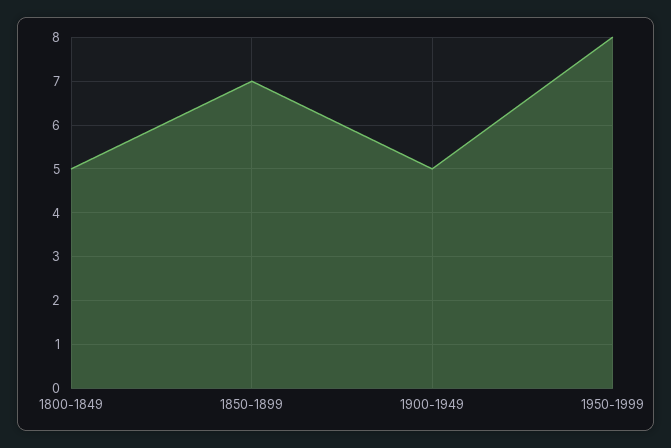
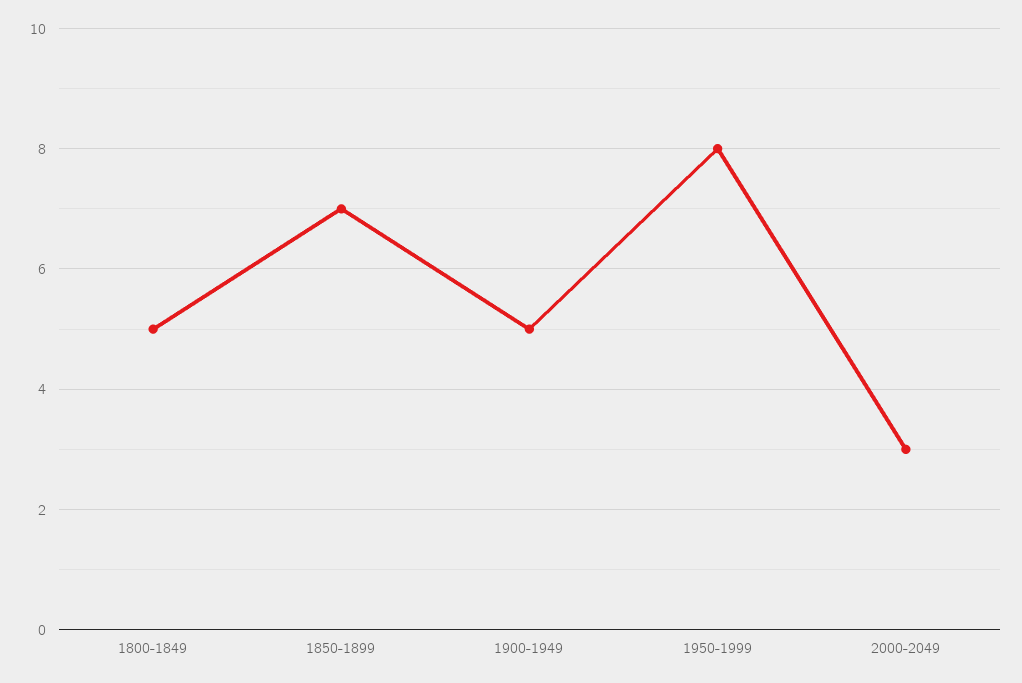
2000-2049: none -> 3

